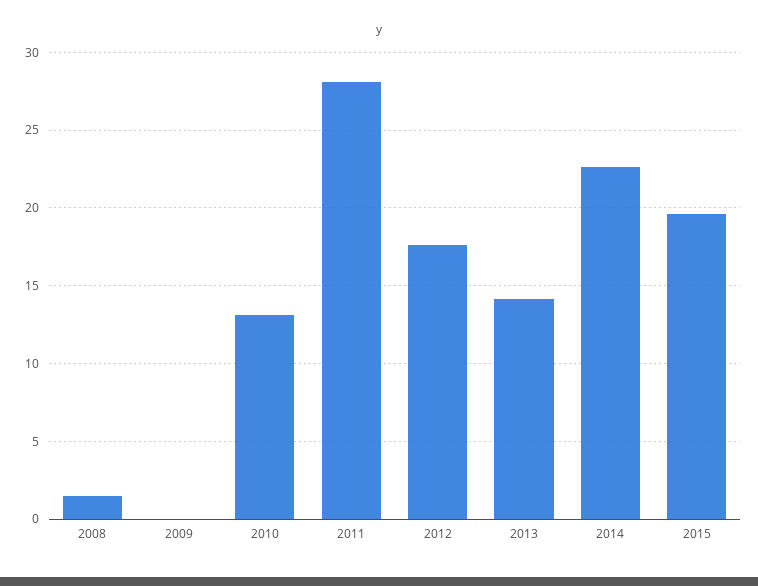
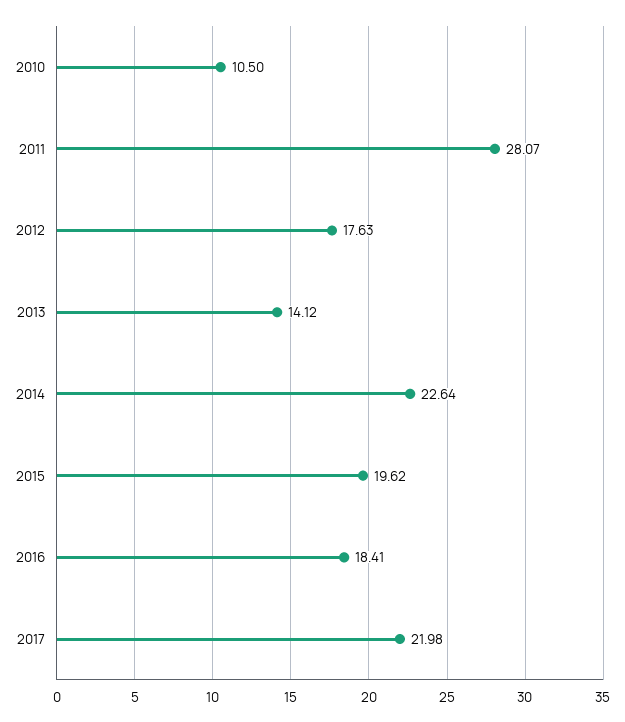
2008: 1.5 -> none
2009: 0 -> none
2010: 13 -> 10.5
2016: none -> 18.41
2017: none -> 21.98

